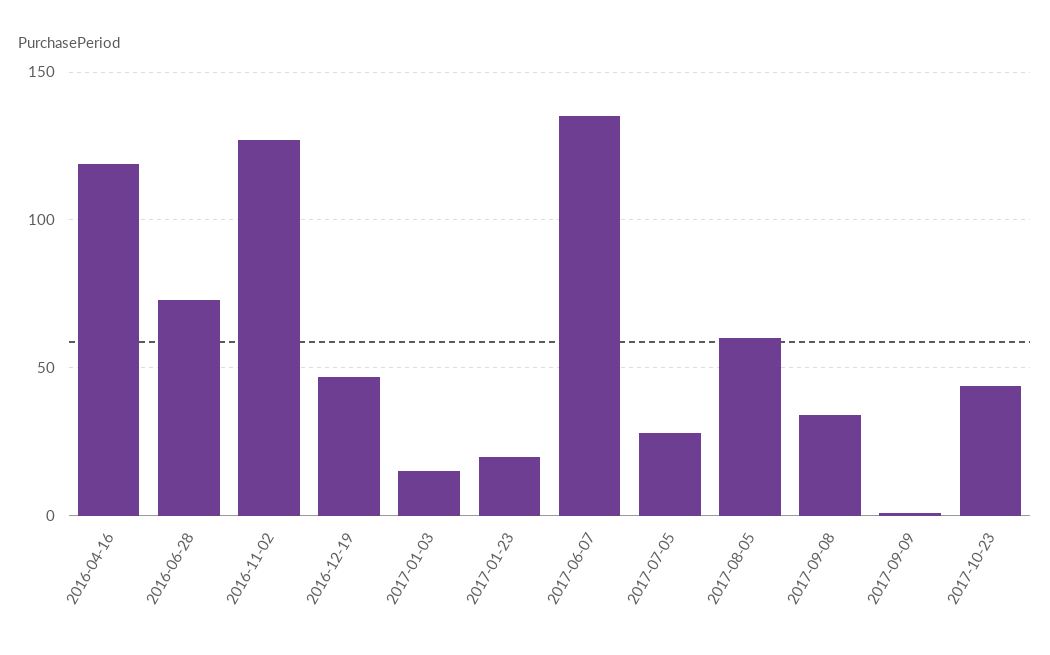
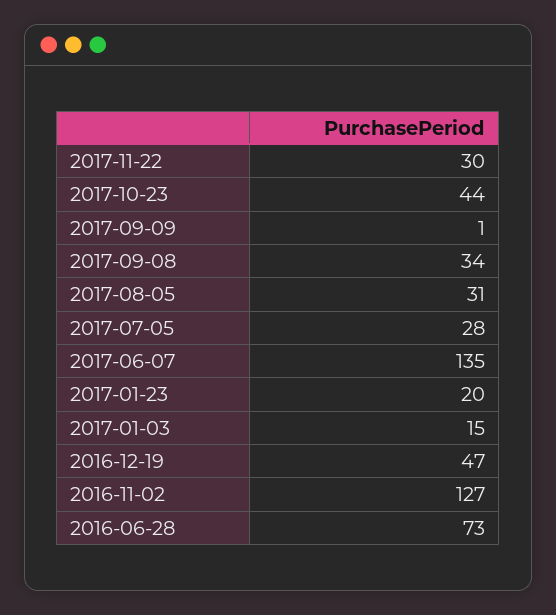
2016-04-16: 120 -> none
2017-08-05: 60 -> 31
2017-11-22: none -> 30

